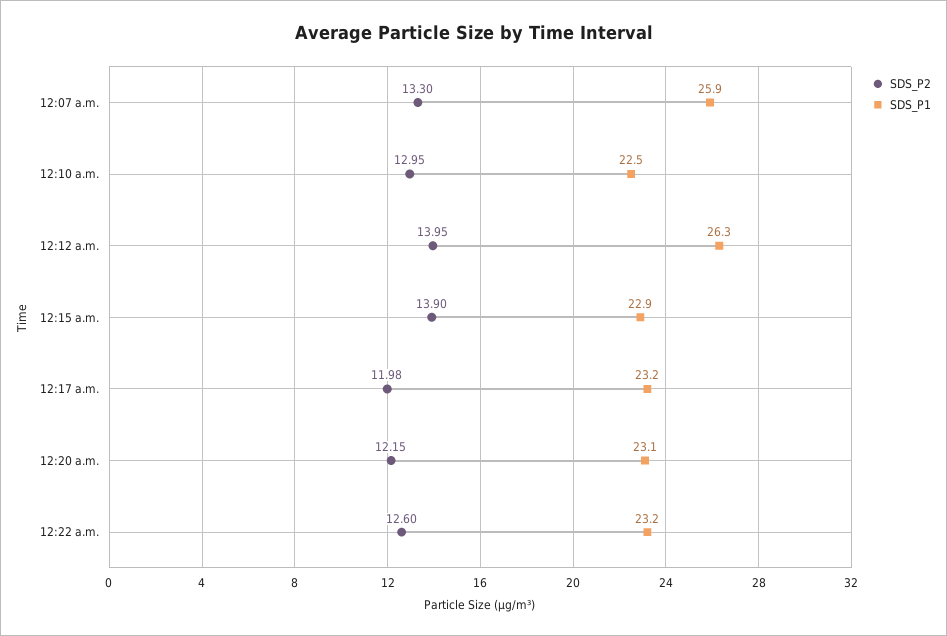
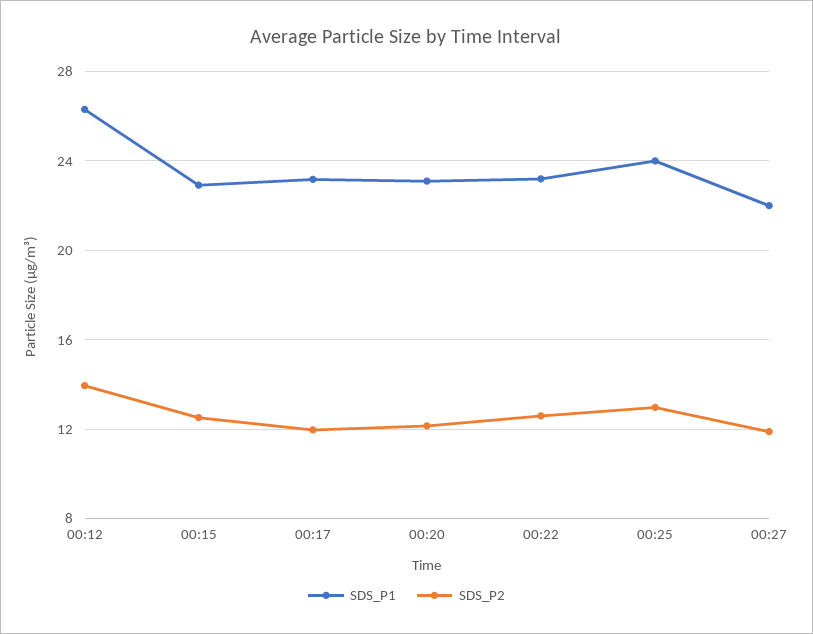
SDS_P2, 12:07 a.m.: 13.3 -> none
SDS_P1, 12:07 a.m.: 25.9 -> none
SDS_P2, 12:10 a.m.: 12.95 -> none
SDS_P1, 12:10 a.m.: 22.5 -> none
SDS_P2, 12:15 a.m.: 13.9 -> 12.5
SDS_P1, 00:25: none -> 24
SDS_P2, 00:25: none -> 13
SDS_P1, 00:27: none -> 22
SDS_P2, 00:27: none -> 12

